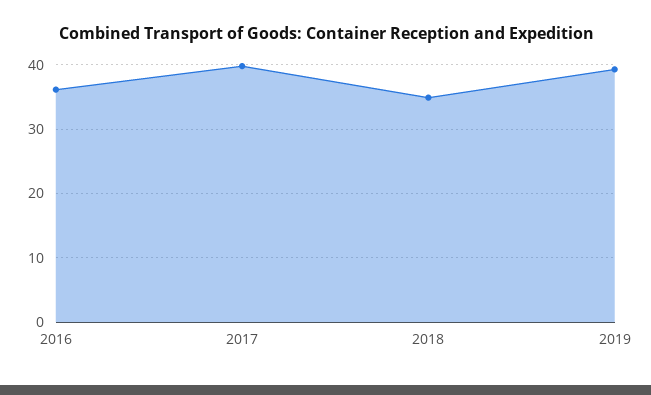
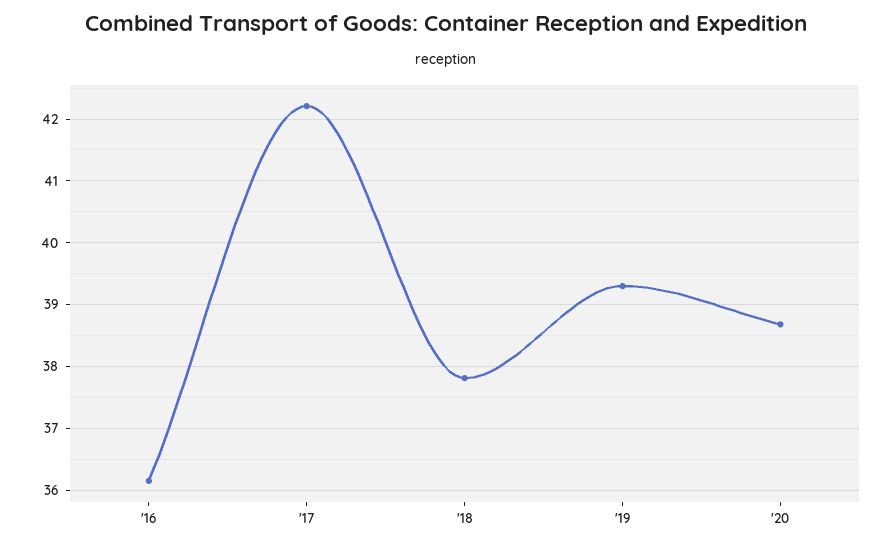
2017: 40 -> 42.2
2018: 35 -> 37.8
'20: none -> 38.7

